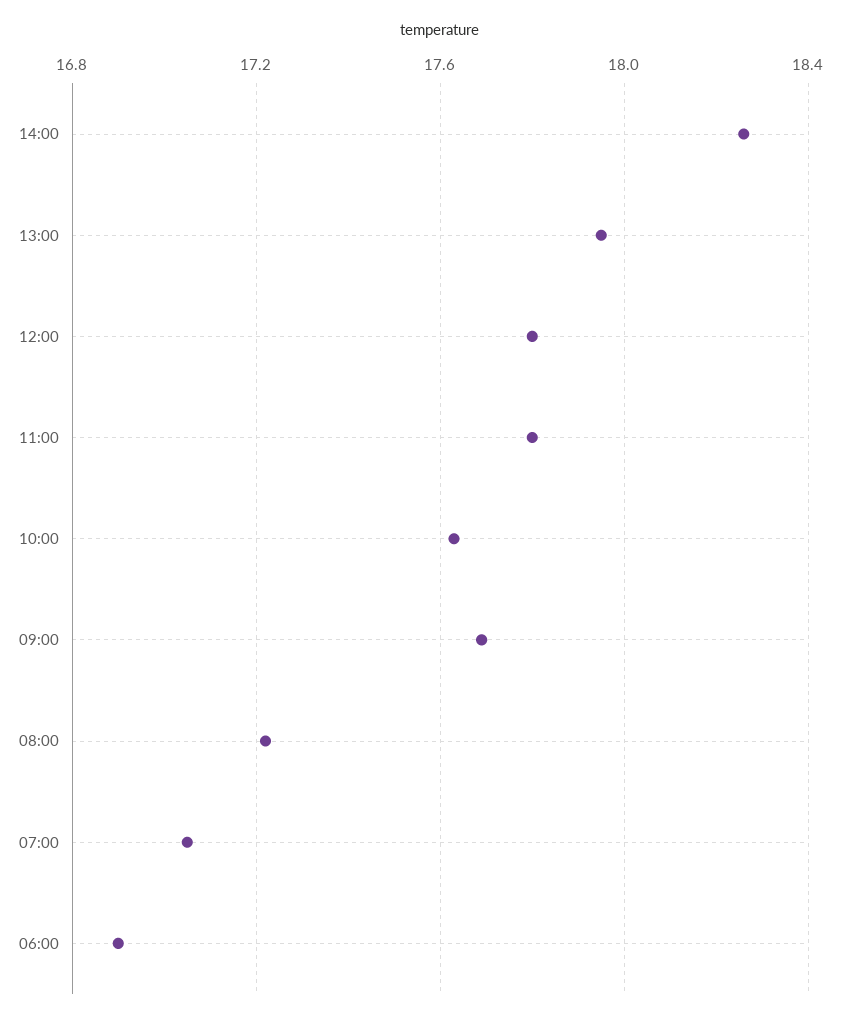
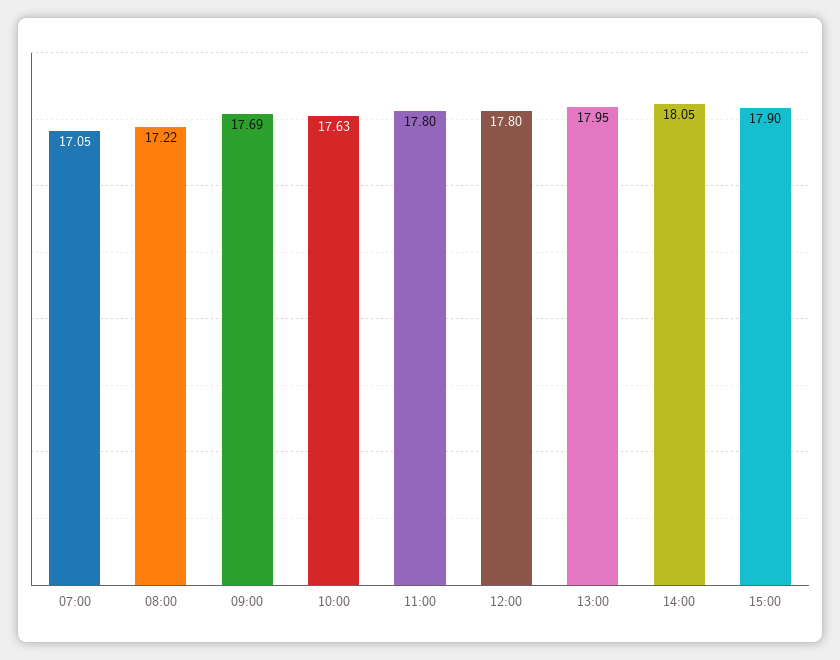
14:00: 18.25 -> 18.05
06:00: 16.9 -> none
15:00: none -> 17.9

